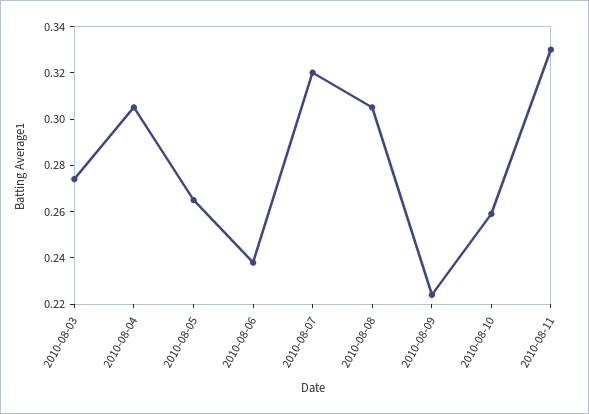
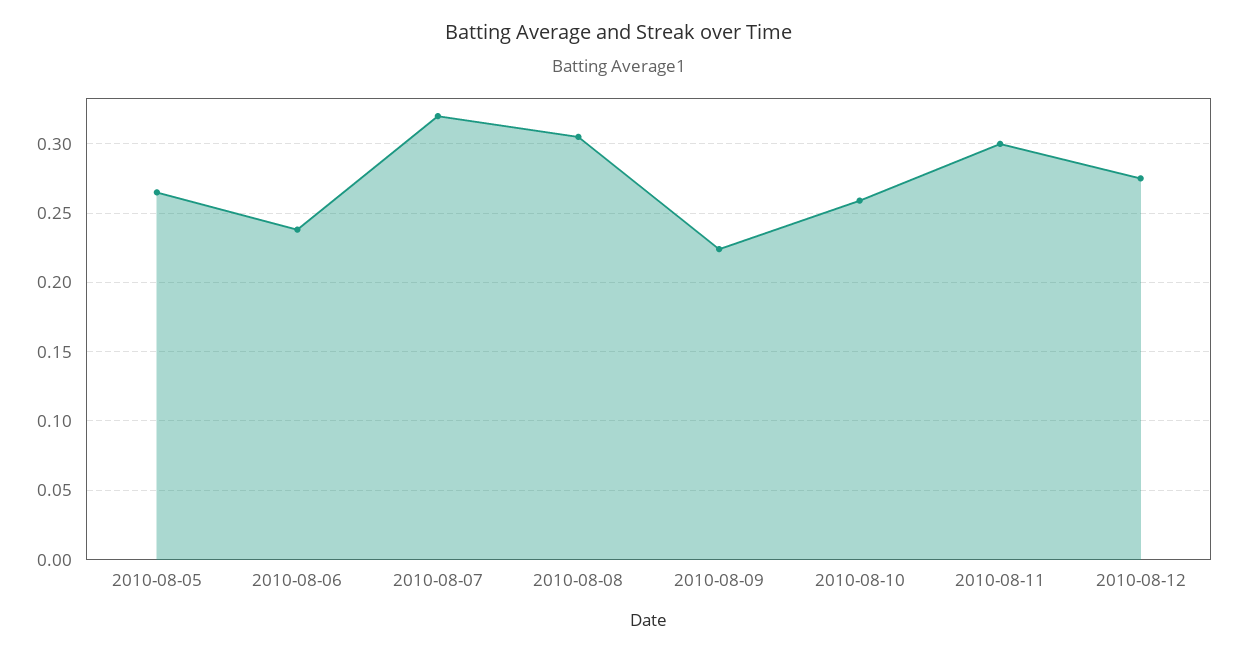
2010-08-03: 0.275 -> none
2010-08-04: 0.305 -> none
2010-08-11: 0.33 -> 0.3
2010-08-12: none -> 0.275

